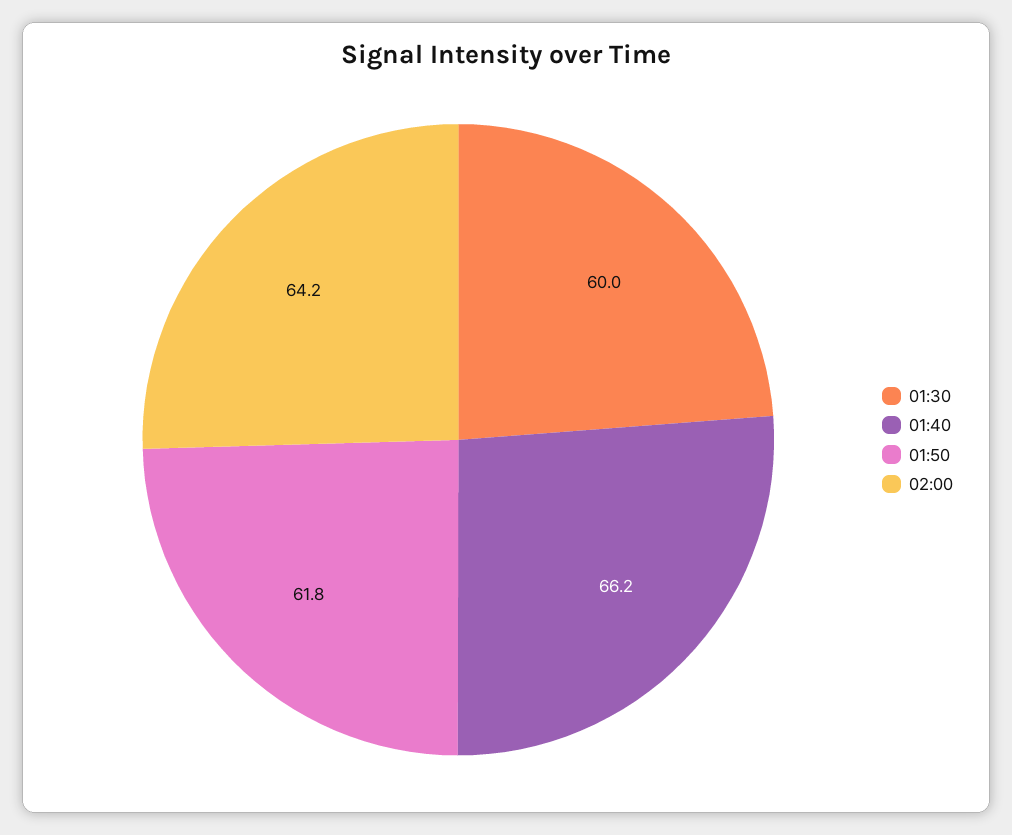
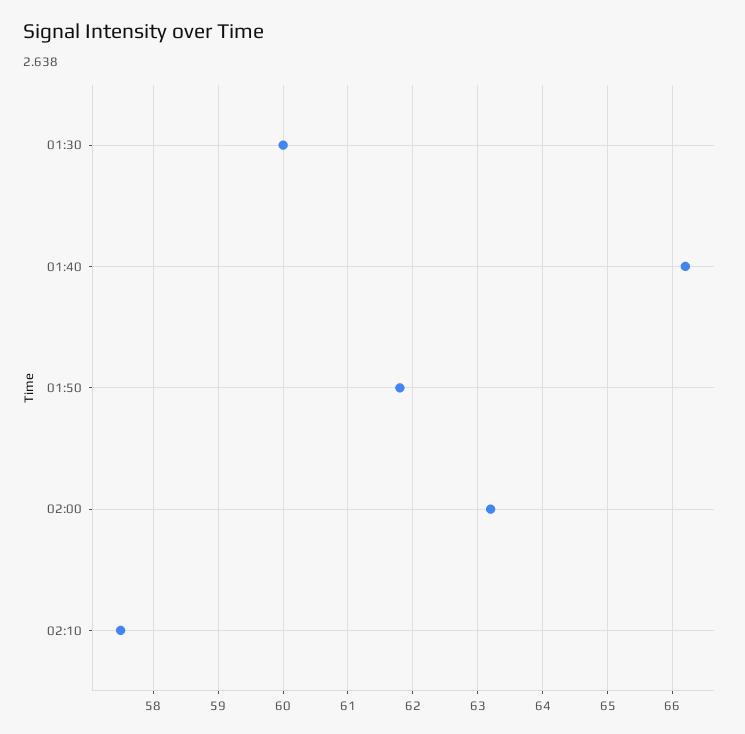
02:00: 64.2 -> 63.2
02:10: none -> 57.5

